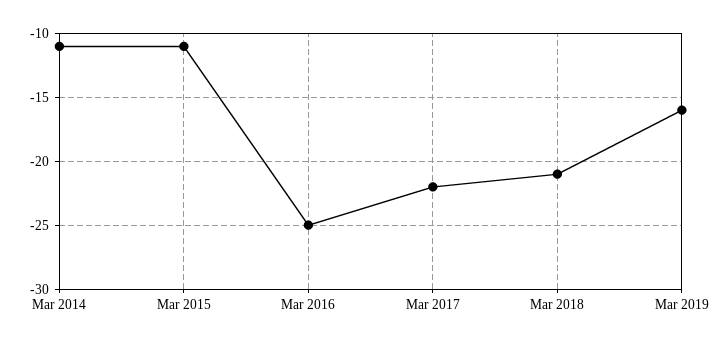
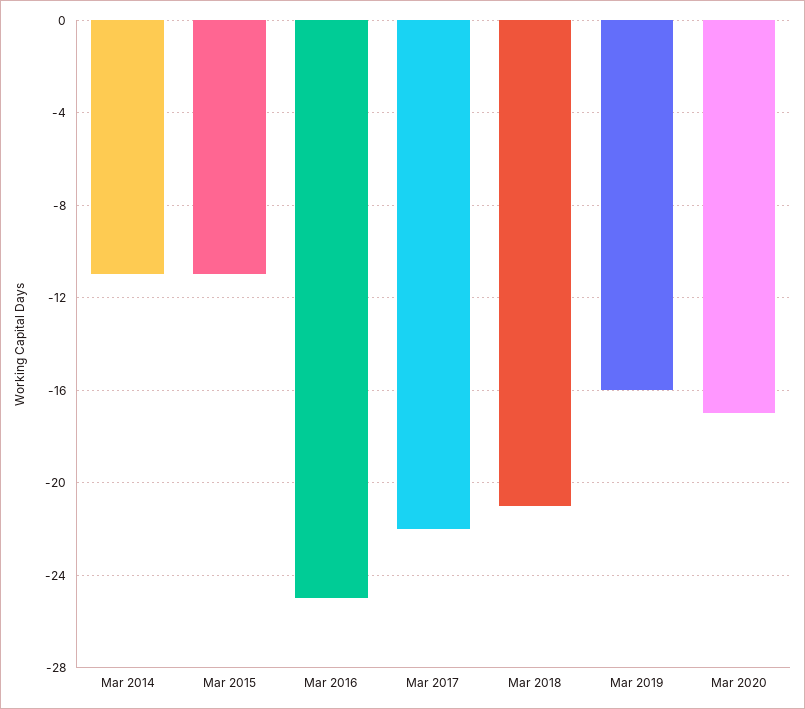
Mar 2020: none -> -17

